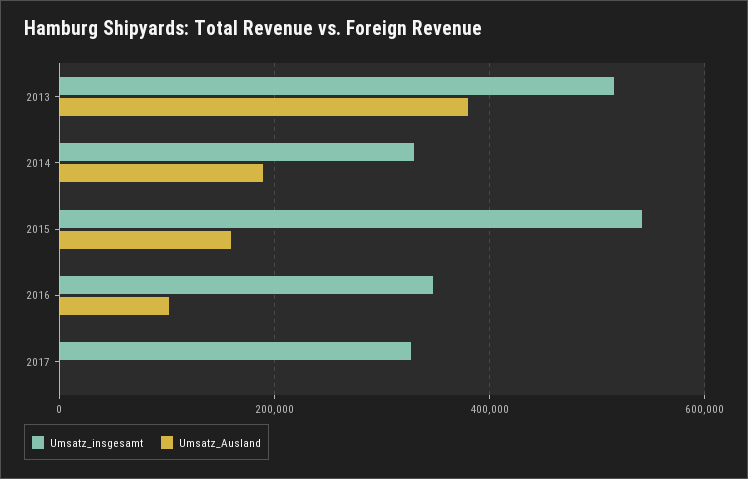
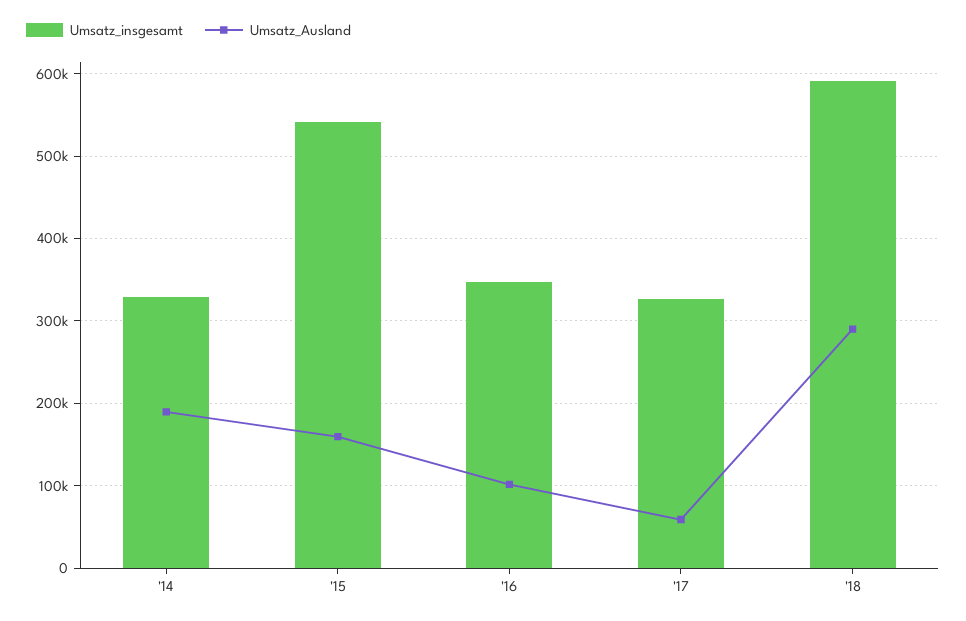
Umsatz_insgesamt, 2013: 520000 -> none
Umsatz_Ausland, 2013: 380000 -> none
Umsatz_Ausland, 2017: 0 -> 60000
Umsatz_insgesamt, '18: none -> 590000
Umsatz_Ausland, '18: none -> 290000

